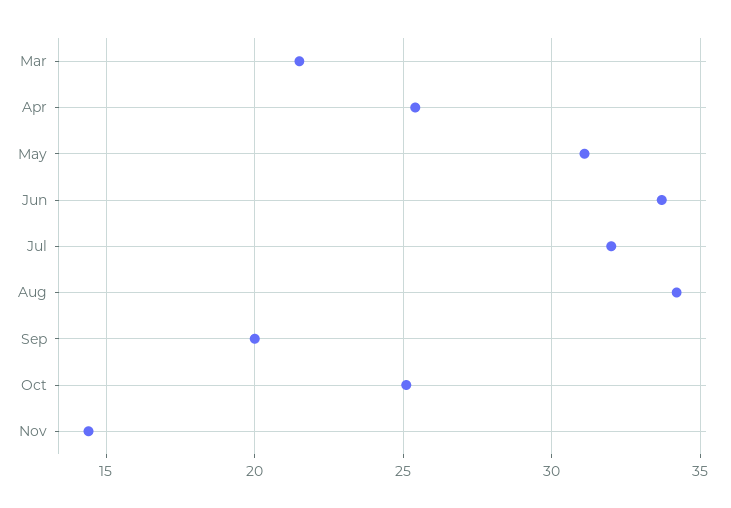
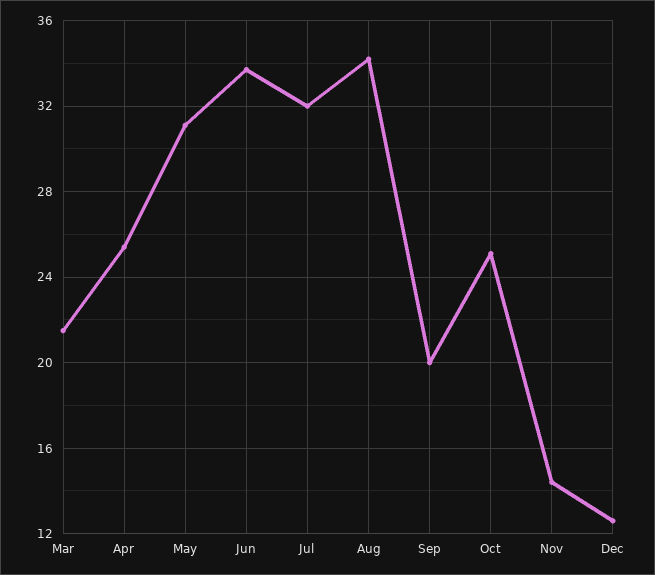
Dec: none -> 12.5

